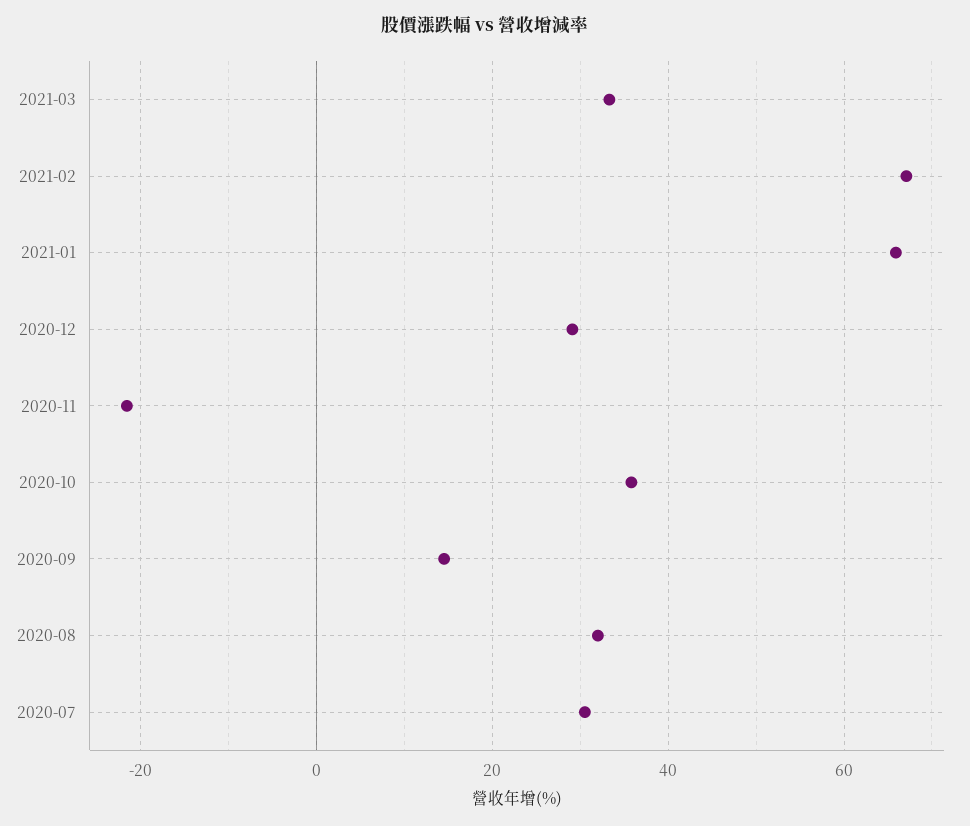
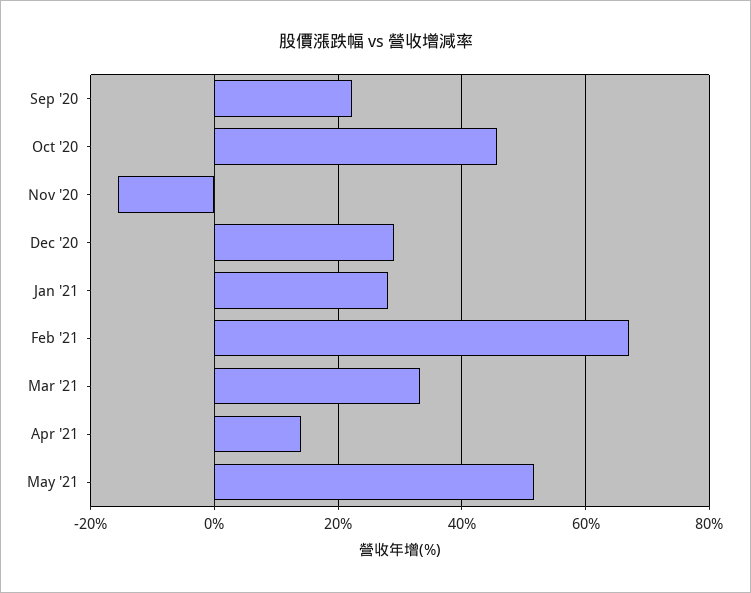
2021-01: 66 -> 28
2020-11: -22 -> -16
2020-10: 36 -> 46
2020-09: 14 -> 22
2020-08: 32 -> none
2020-07: 30 -> none
Apr '21: none -> 14
May '21: none -> 52

